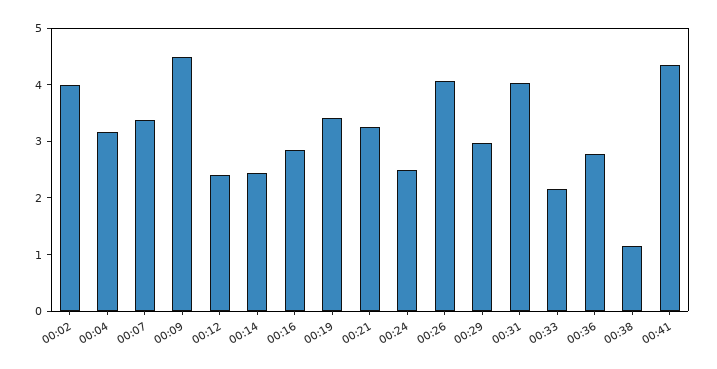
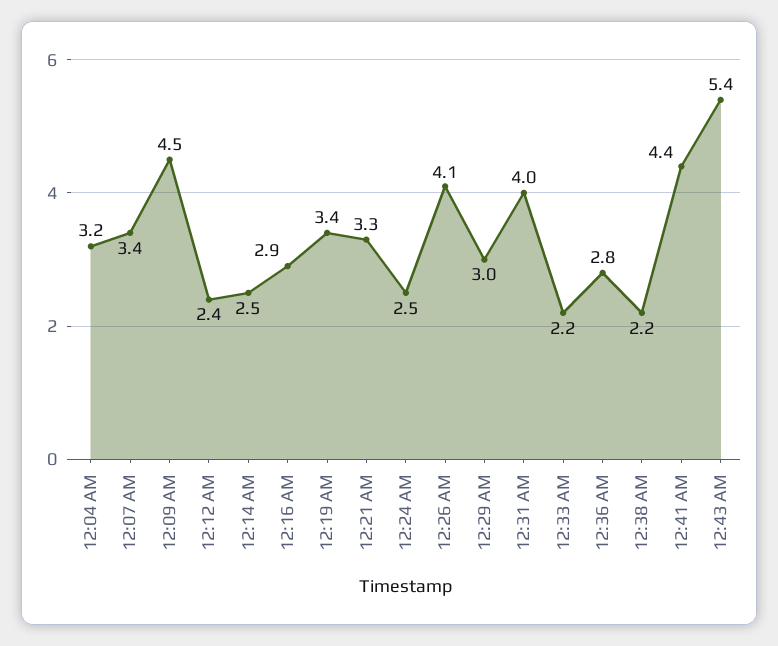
00:02: 4 -> none
00:38: 1.2 -> 2.2
12:43 AM: none -> 5.4

